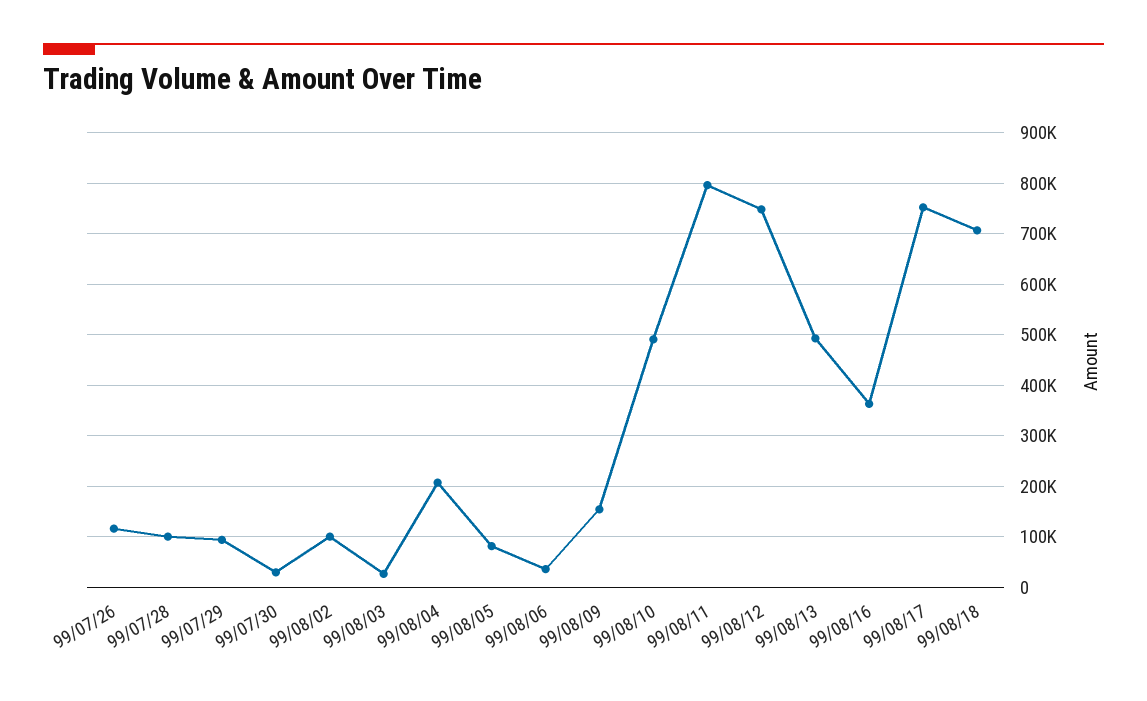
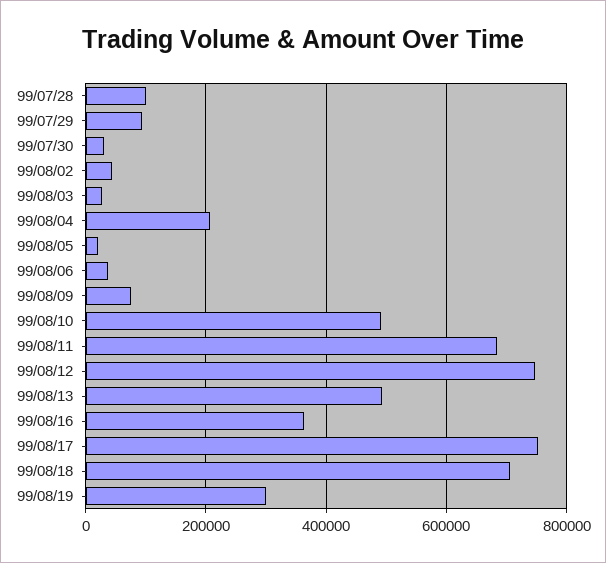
99/07/26: 120000 -> none
99/08/02: 100000 -> 40000
99/08/05: 80000 -> 20000
99/08/09: 160000 -> 80000
99/08/11: 800000 -> 680000
99/08/19: none -> 300000

